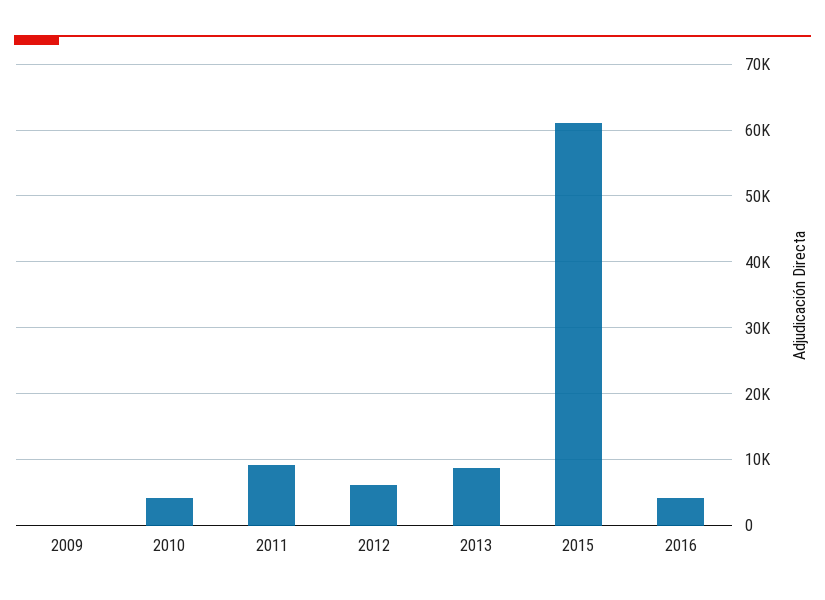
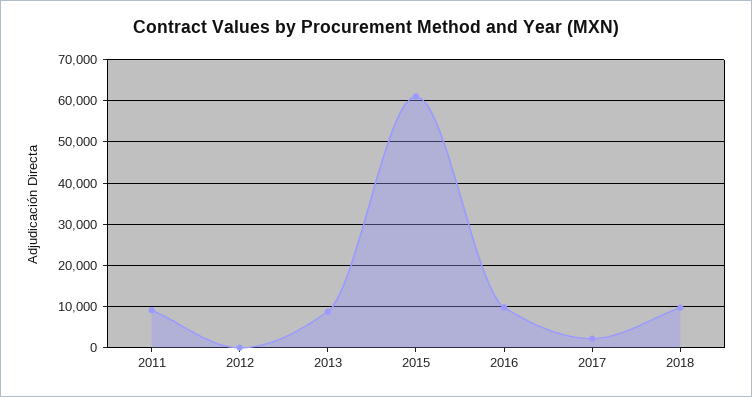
2009: 0 -> none
2010: 4000 -> none
2012: 6000 -> 0
2016: 4000 -> 10000
2017: none -> 2000
2018: none -> 10000

